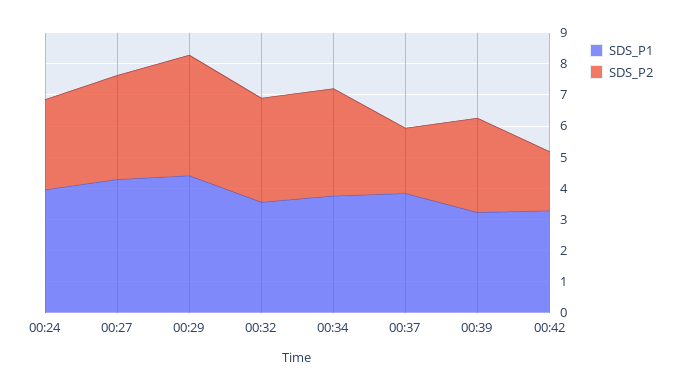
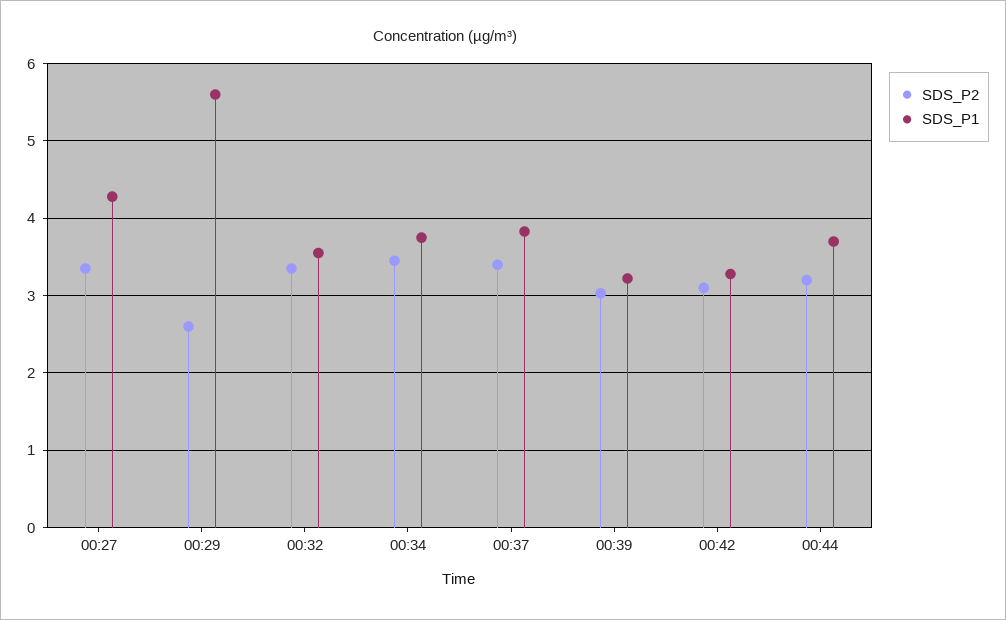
SDS_P1, 00:24: 4 -> none
SDS_P2, 00:24: 3 -> none
SDS_P1, 00:29: 4.5 -> 5.6
SDS_P2, 00:29: 4 -> 2.6
SDS_P2, 00:37: 2 -> 3.4
SDS_P2, 00:42: 2 -> 3.1
SDS_P2, 00:44: none -> 3.2
SDS_P1, 00:44: none -> 3.7

